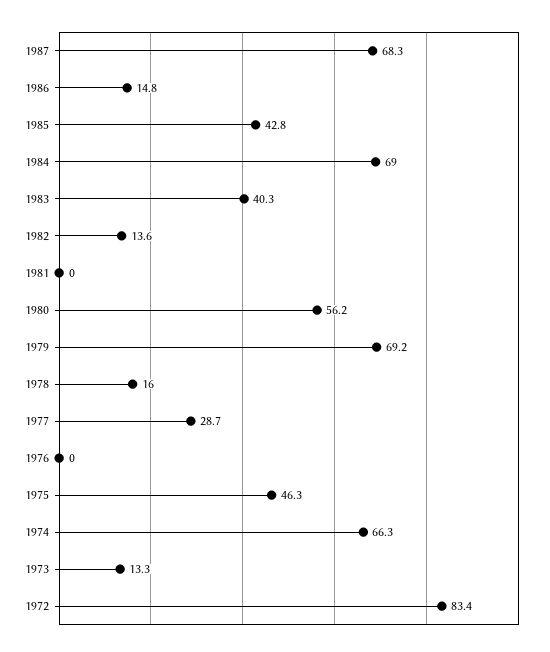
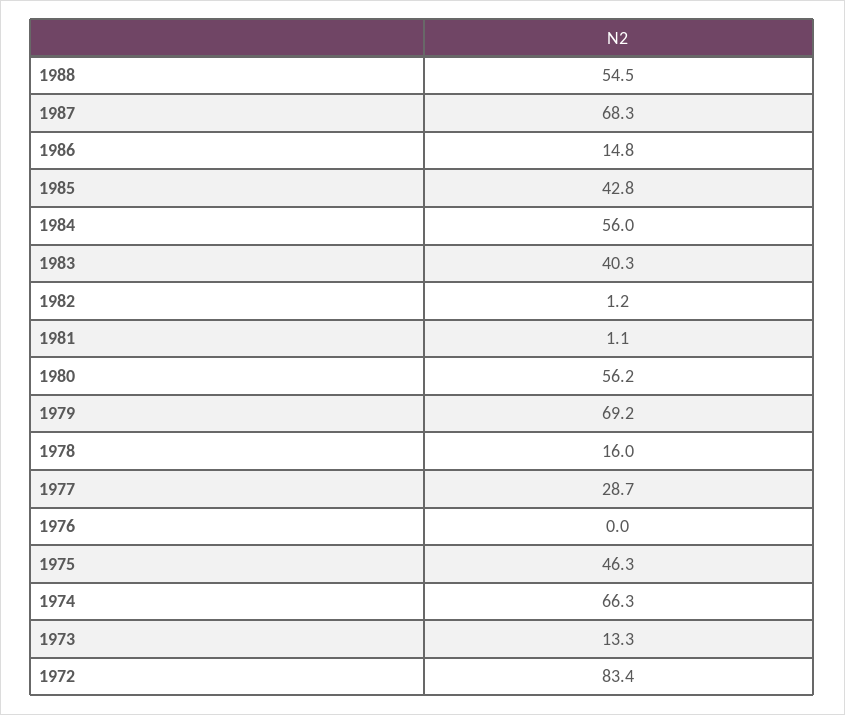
1984: 69 -> 56
1982: 13.6 -> 1.2
1981: 0 -> 1.1
1988: none -> 54.5

